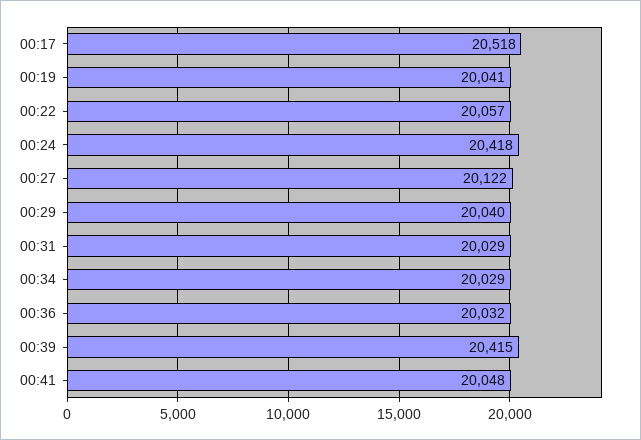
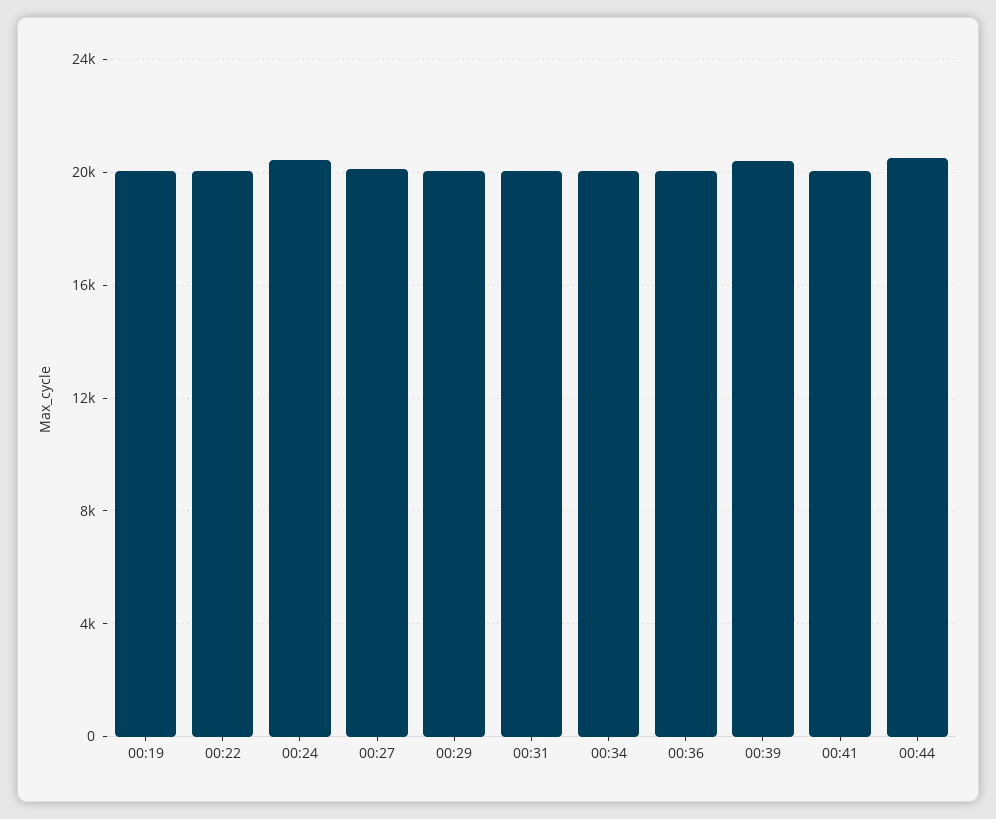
00:17: 20518 -> none
00:44: none -> 20500

